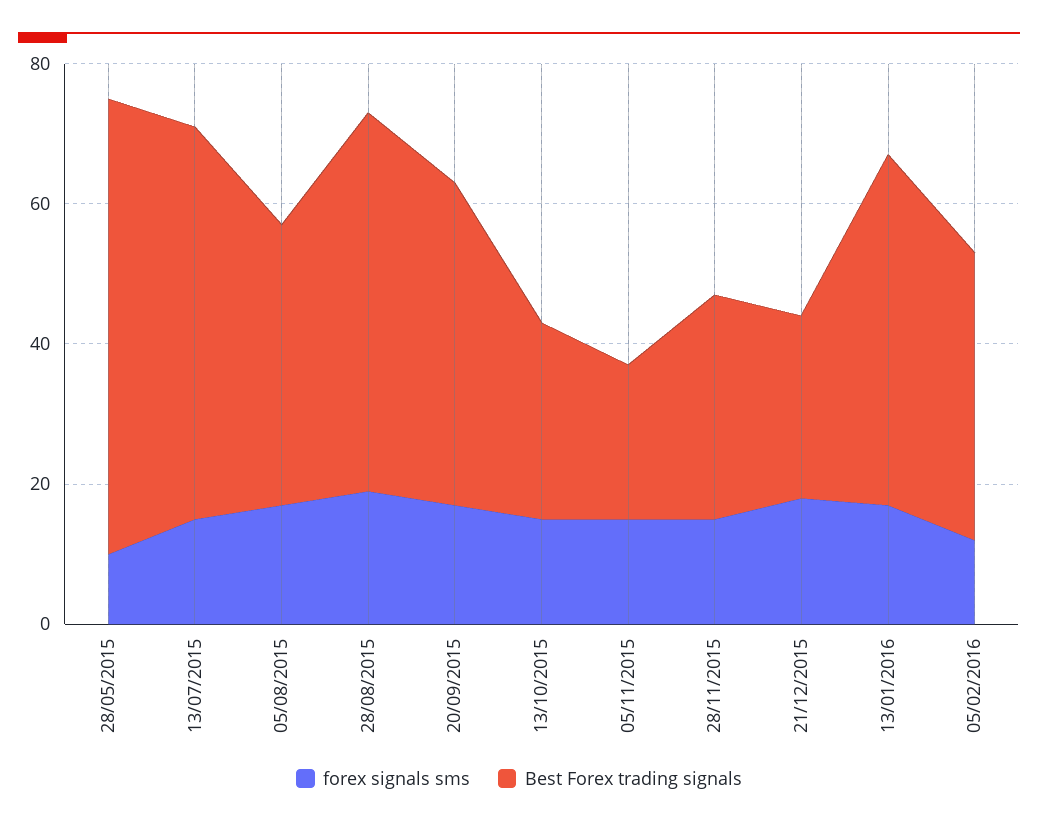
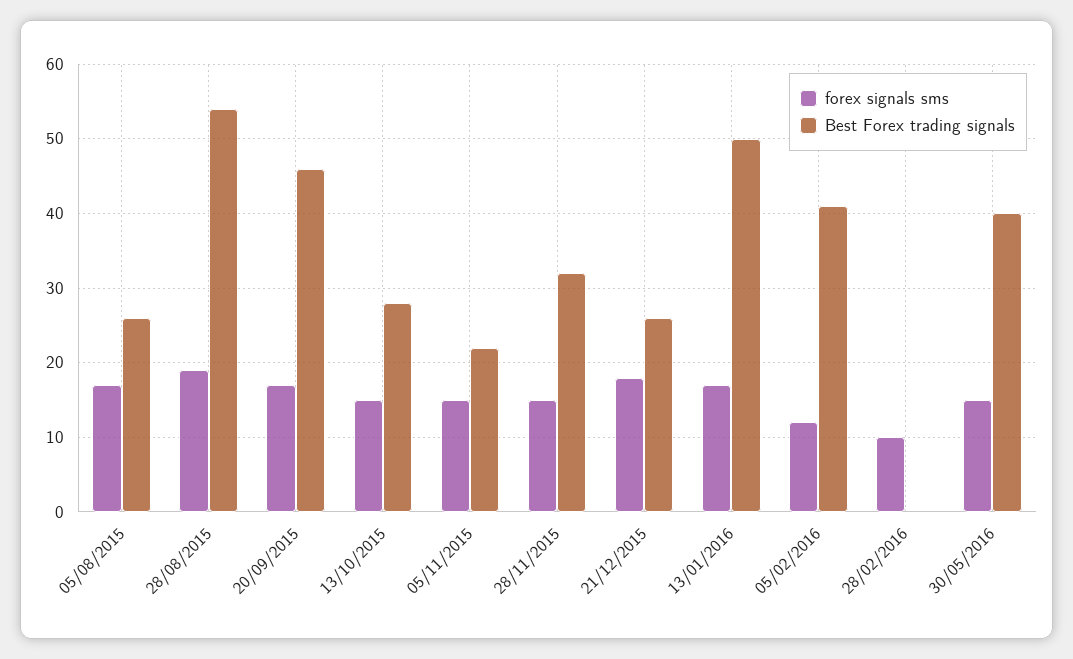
forex signals sms, 28/05/2015: 10 -> none
Best Forex trading signals, 28/05/2015: 65 -> none
forex signals sms, 13/07/2015: 15 -> none
Best Forex trading signals, 13/07/2015: 55 -> none
Best Forex trading signals, 05/08/2015: 40 -> 26
forex signals sms, 28/02/2016: none -> 10
Best Forex trading signals, 28/02/2016: none -> 0
forex signals sms, 30/05/2016: none -> 15
Best Forex trading signals, 30/05/2016: none -> 40

